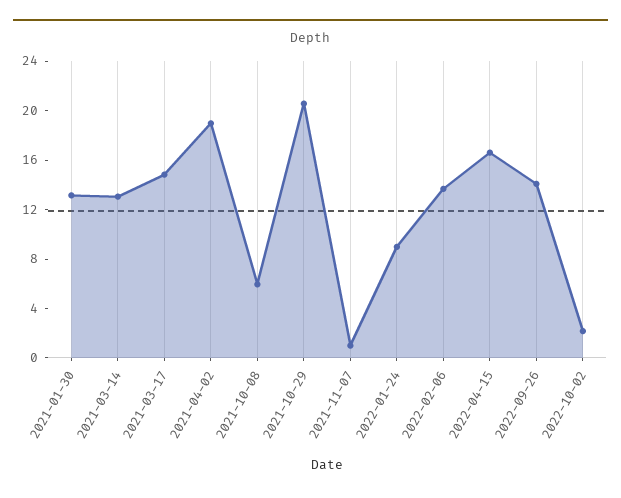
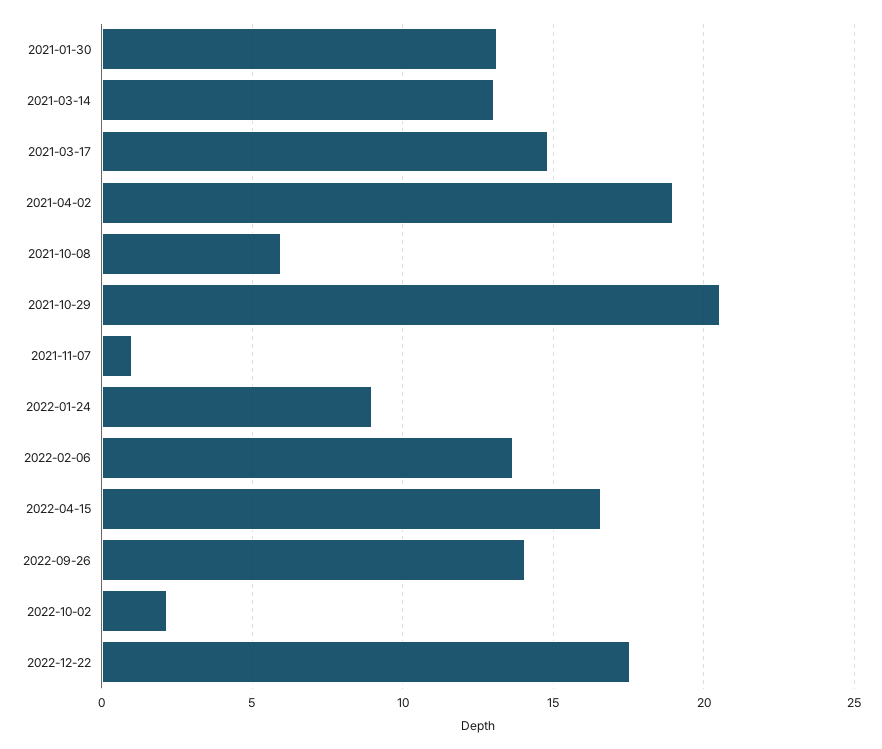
2022-12-22: none -> 17.5

